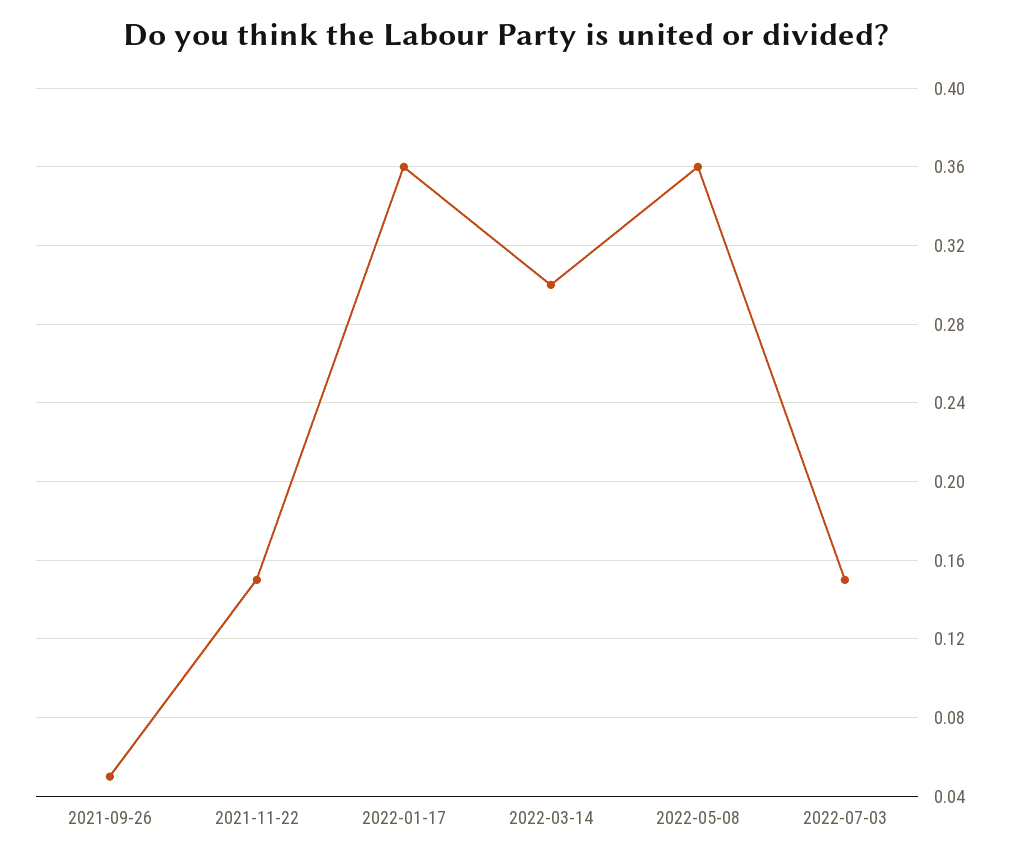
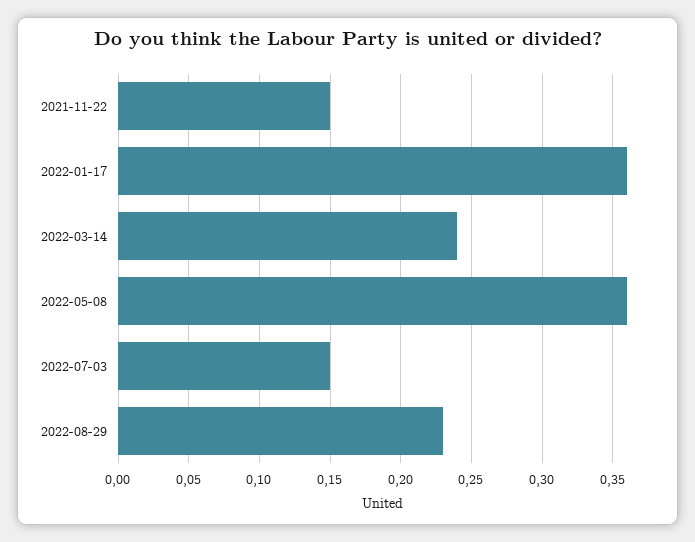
2021-09-26: 0.05 -> none
2022-03-14: 0.3 -> 0.24
2022-08-29: none -> 0.23

